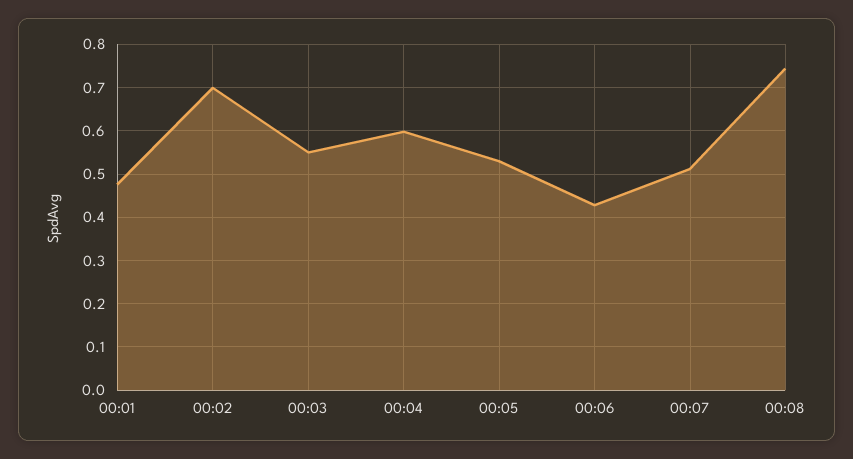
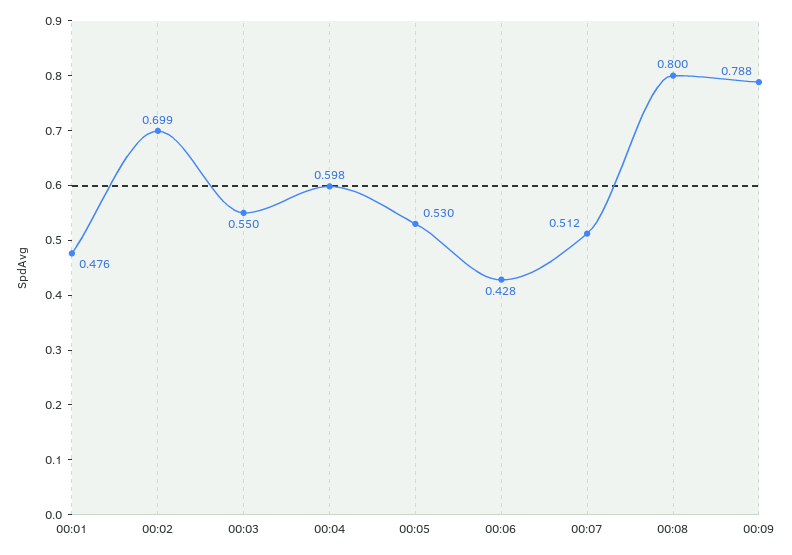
00:08: 0.74 -> 0.8
00:09: none -> 0.788

